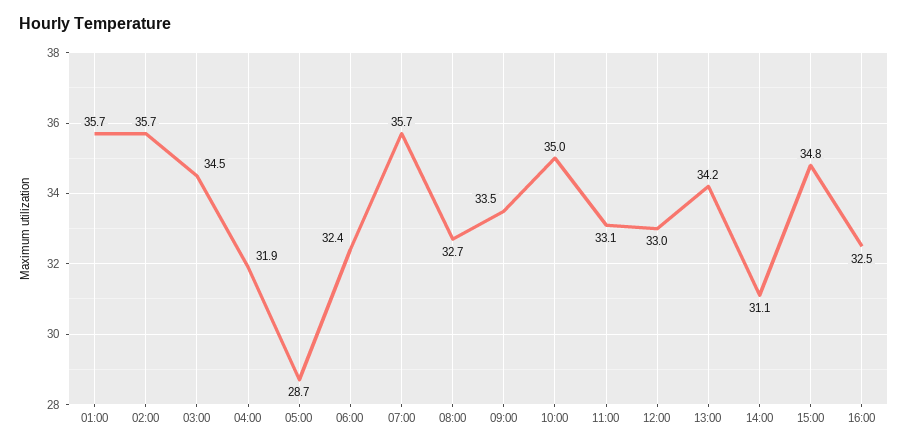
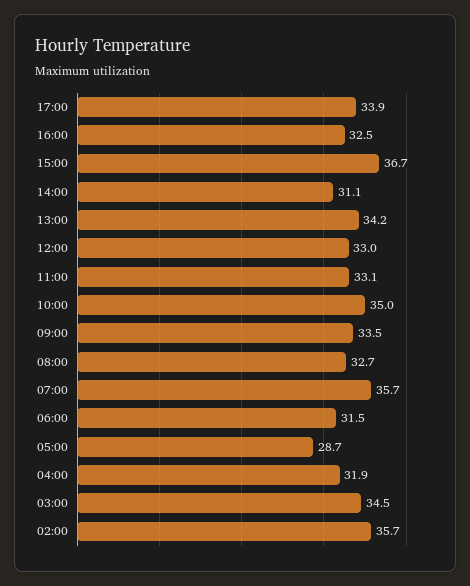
01:00: 35.7 -> none
06:00: 32.4 -> 31.5
15:00: 34.8 -> 36.7
17:00: none -> 33.9

